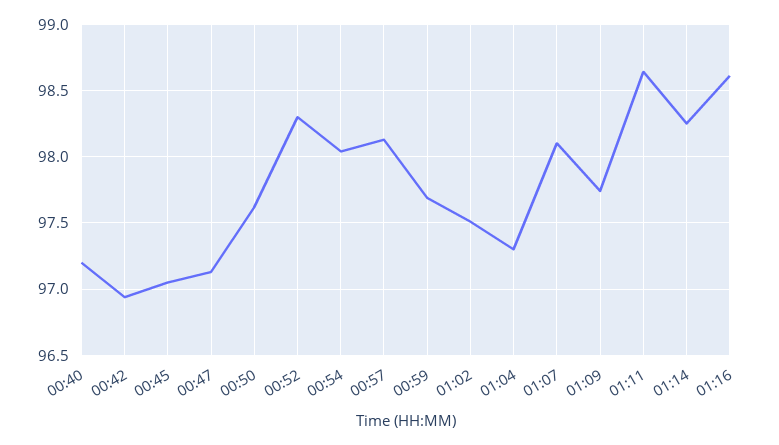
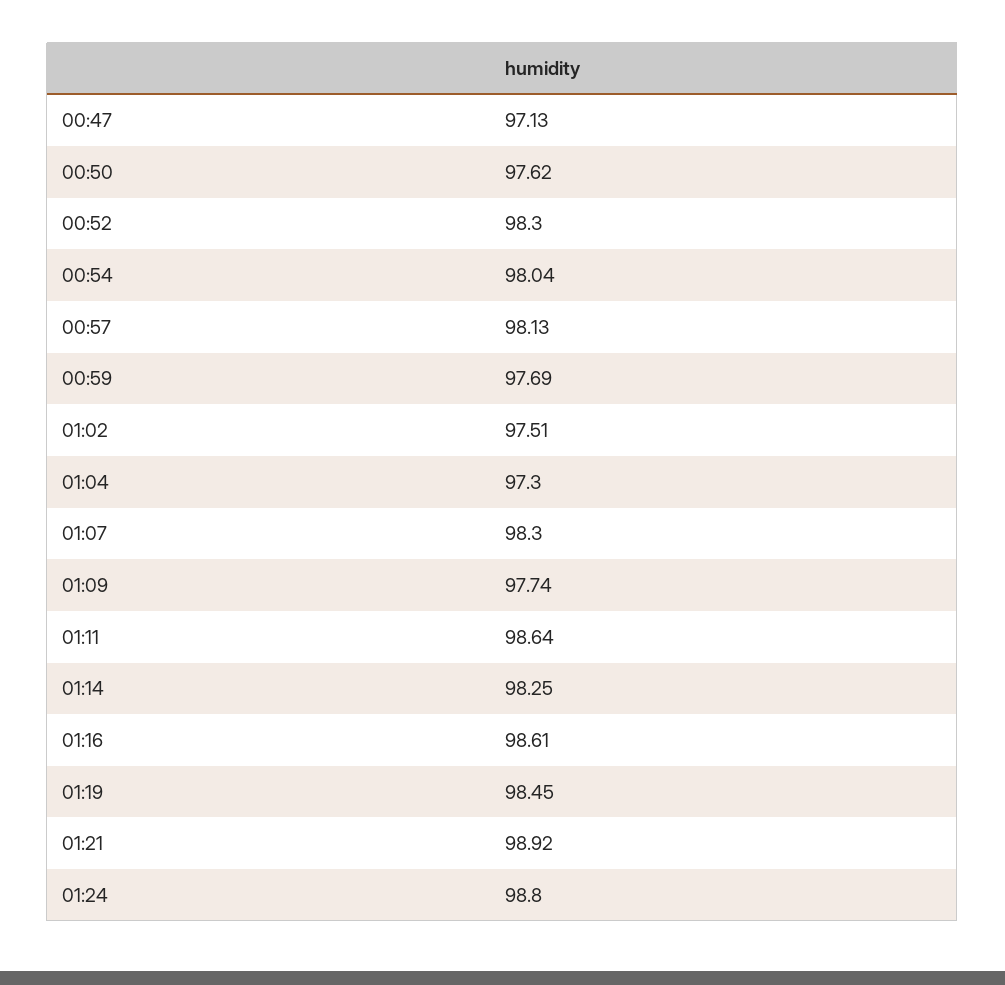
00:40: 97.2 -> none
00:42: 96.95 -> none
00:45: 97.05 -> none
01:07: 98.1 -> 98.3
01:19: none -> 98.45
01:21: none -> 98.92
01:24: none -> 98.8

